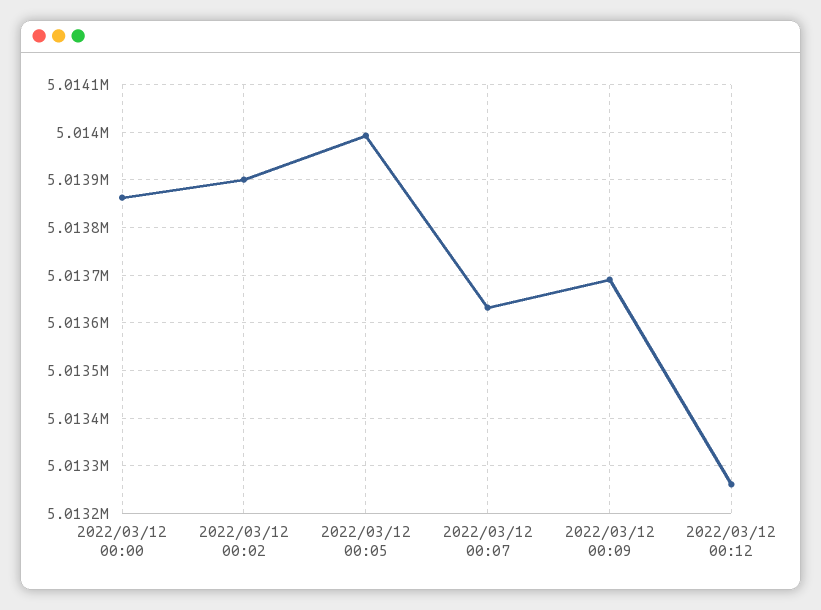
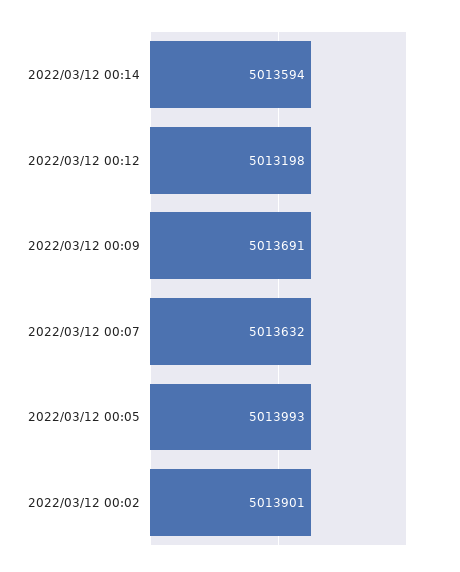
2022/03/12 00:00: 5013860 -> none
2022/03/12 00:12: 5013260 -> 5013198
2022/03/12 00:14: none -> 5013594

